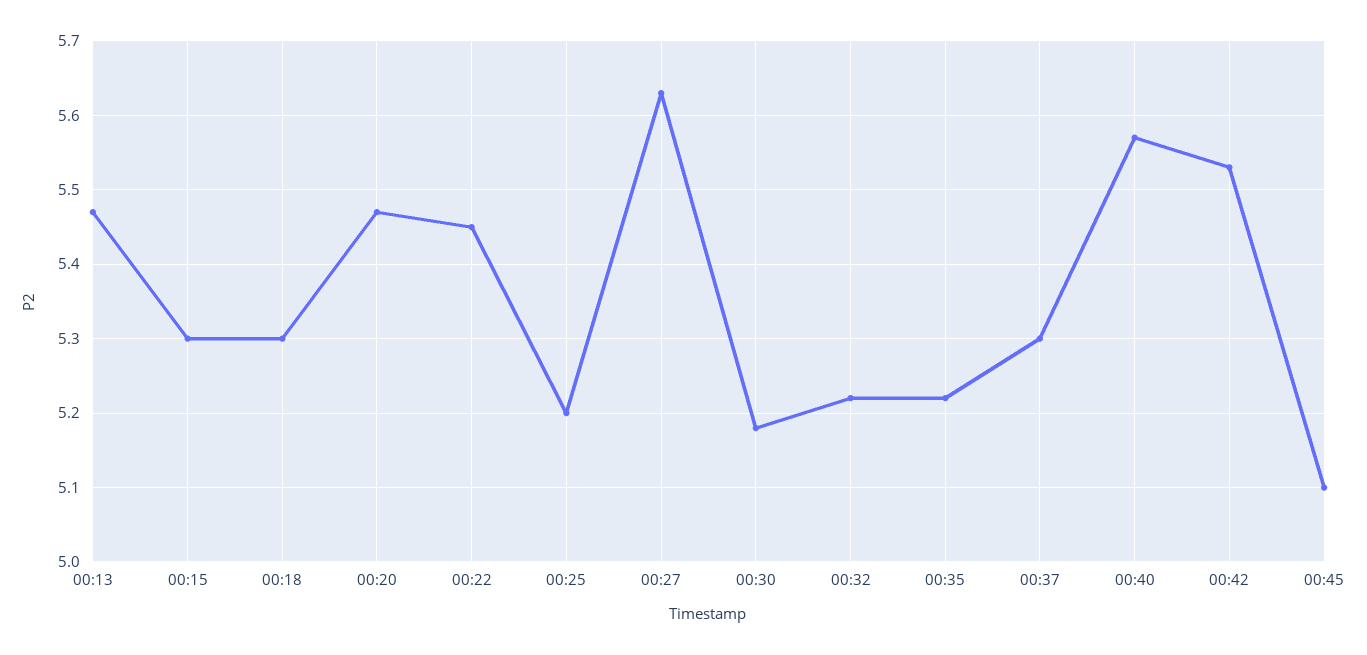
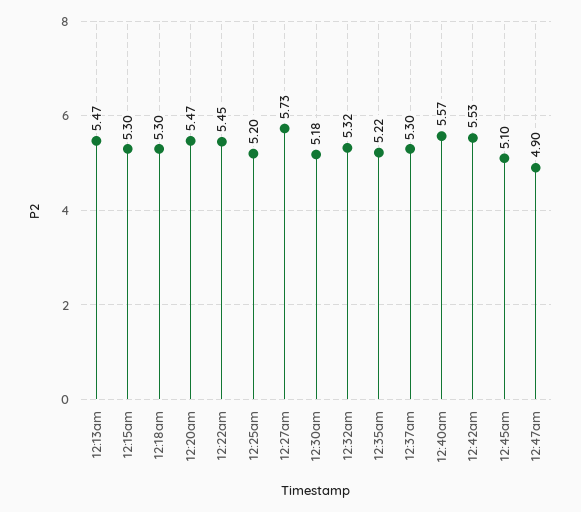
00:27: 5.63 -> 5.73
00:32: 5.22 -> 5.32
12:47am: none -> 4.9

